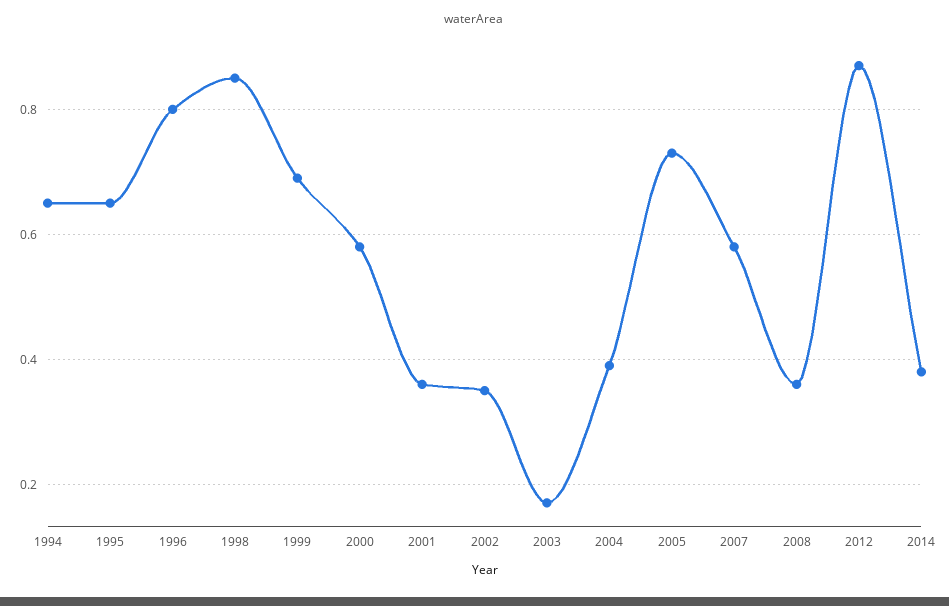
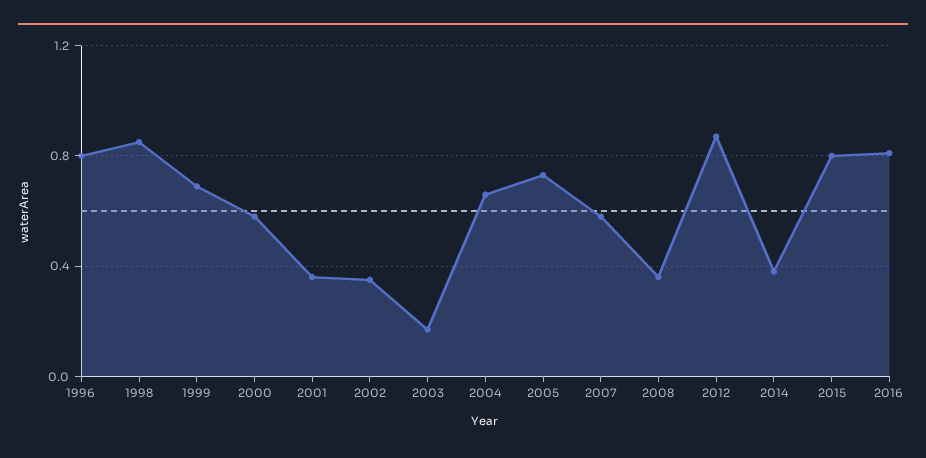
1994: 0.65 -> none
1995: 0.65 -> none
2004: 0.4 -> 0.65
2015: none -> 0.8
2016: none -> 0.8

